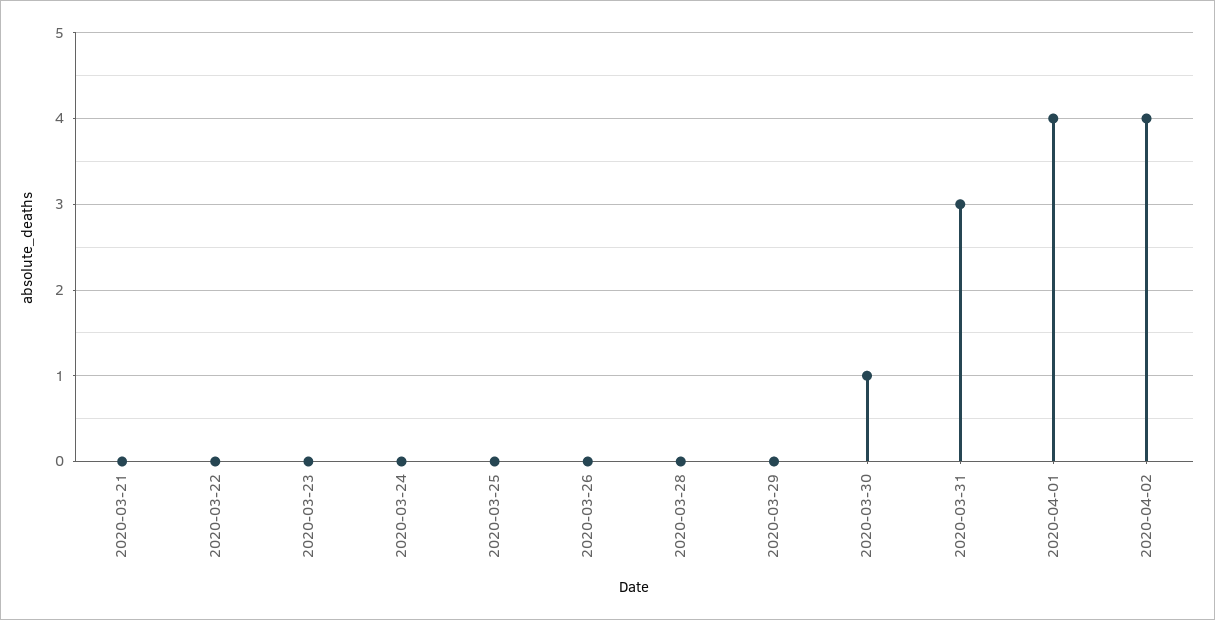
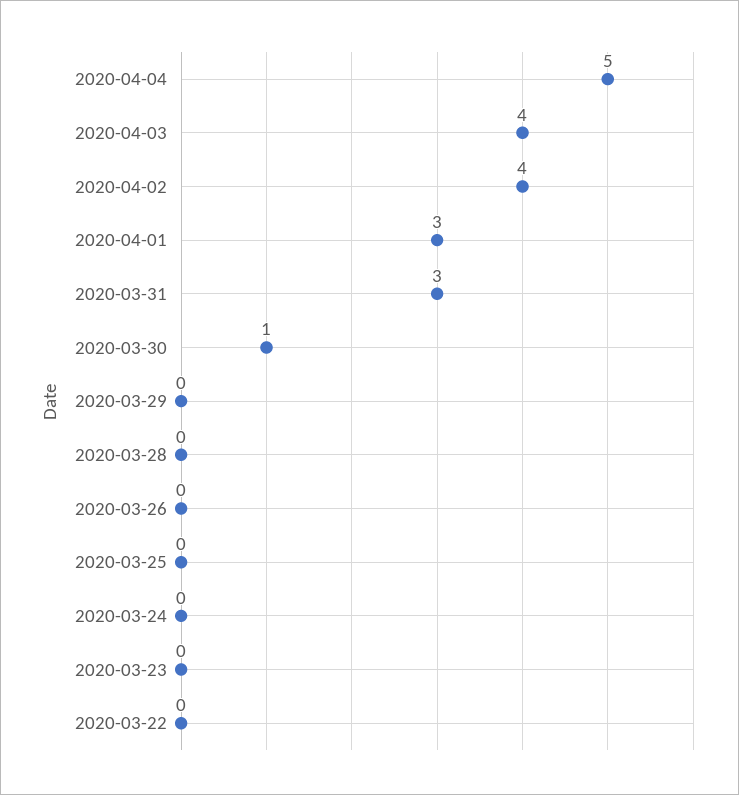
2020-03-21: 0 -> none
2020-04-01: 4 -> 3
2020-04-04: none -> 5
2020-04-03: none -> 4

